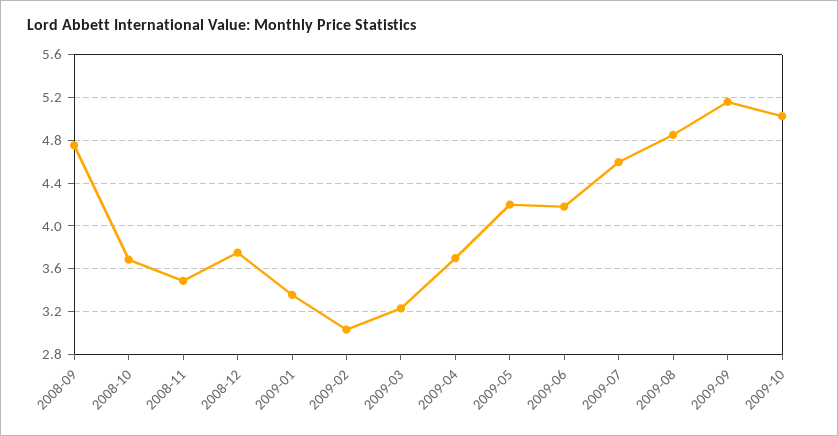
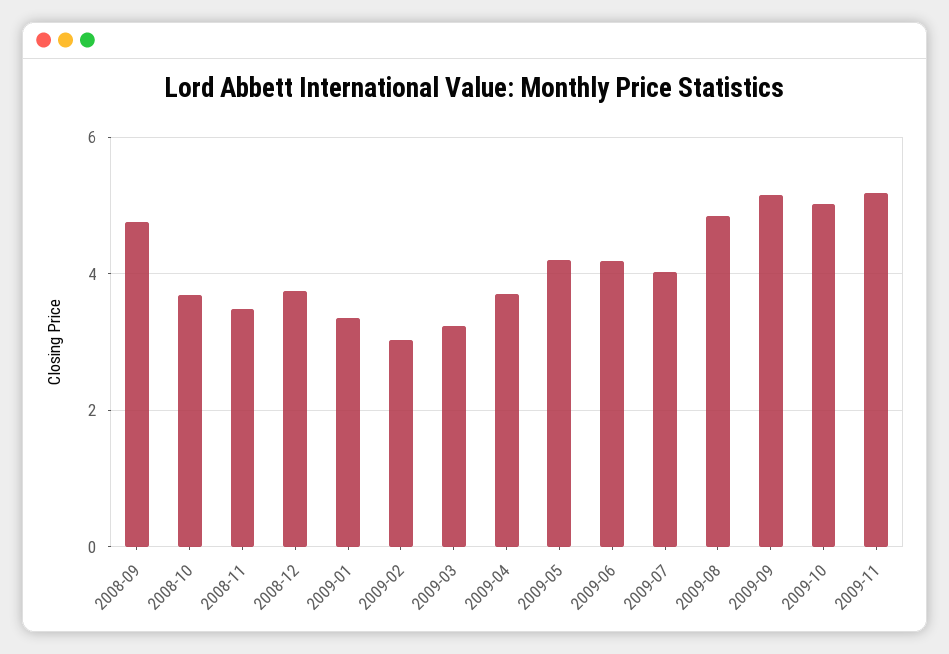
2009-07: 4.6 -> 4
2009-11: none -> 5.2

